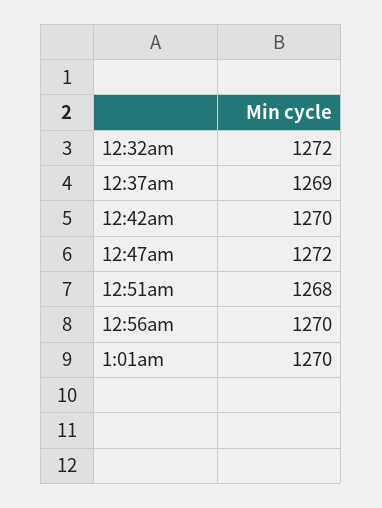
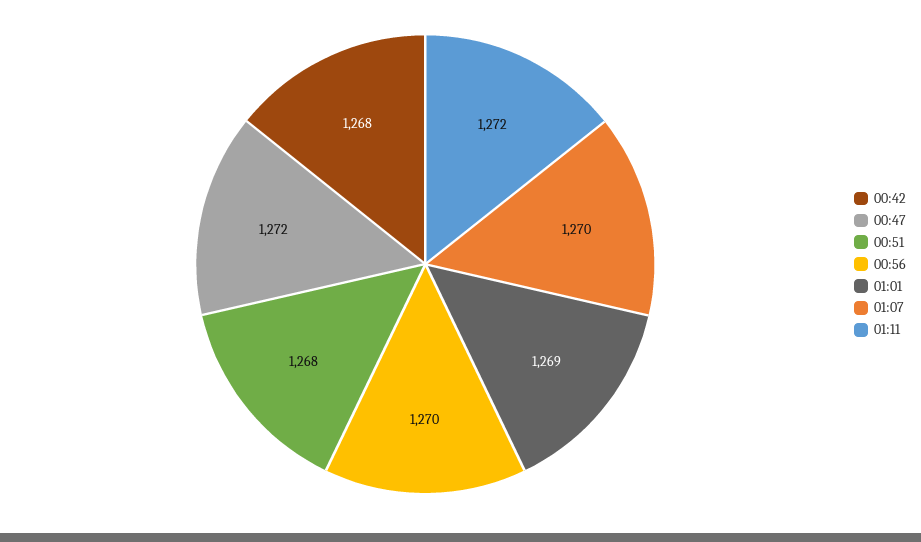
12:32am: 1272 -> none
12:37am: 1269 -> none
12:42am: 1270 -> 1268
1:01am: 1270 -> 1269
01:07: none -> 1270
01:11: none -> 1272

